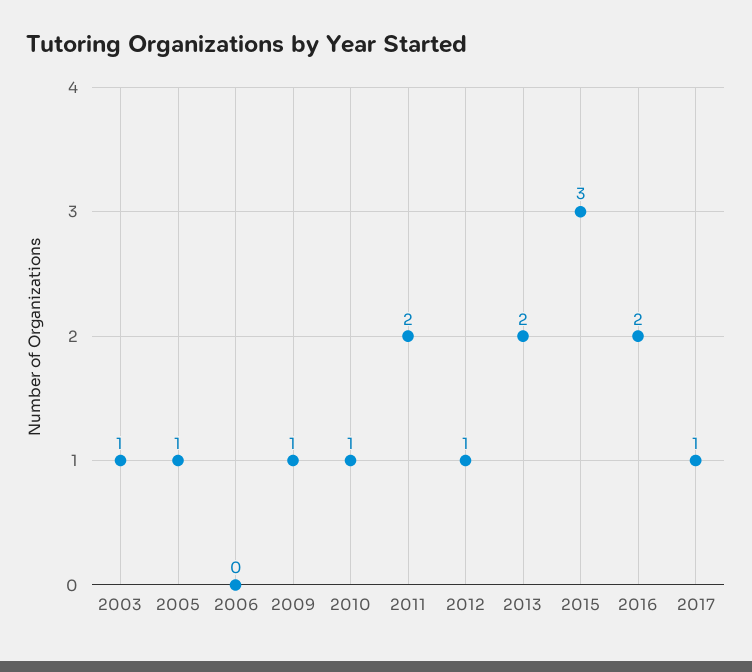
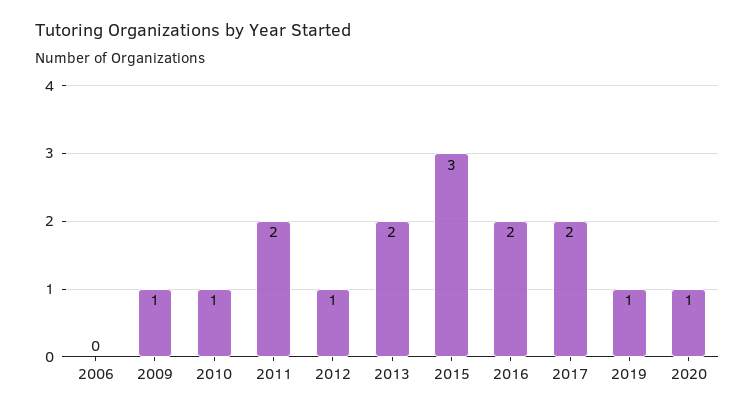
2003: 1 -> none
2005: 1 -> none
2017: 1 -> 2
2019: none -> 1
2020: none -> 1

